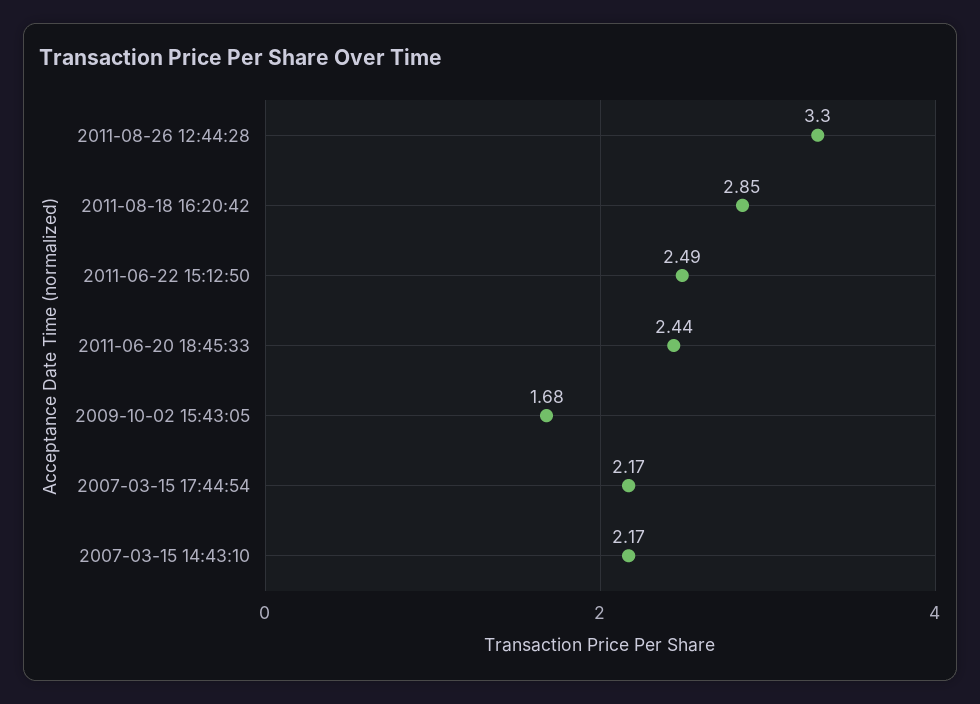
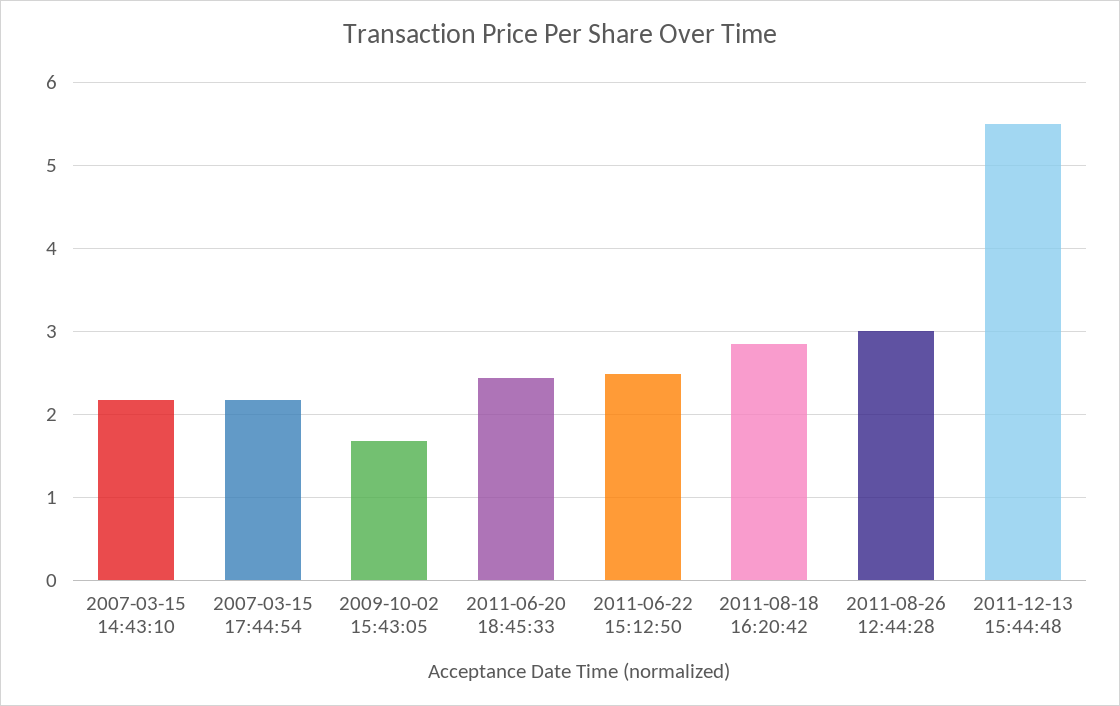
2011-08-26 12:44:28: 3.3 -> 3
2011-12-13 15:44:48: none -> 5.5

